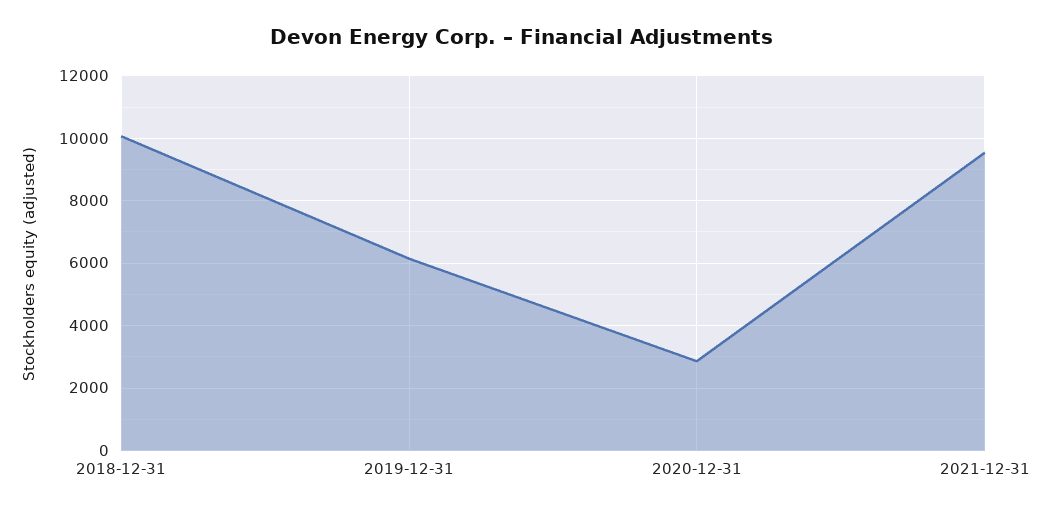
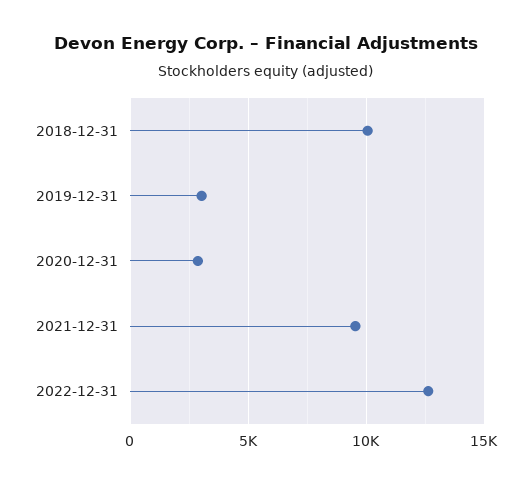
2019-12-31: 6200 -> 3000
2022-12-31: none -> 12500

